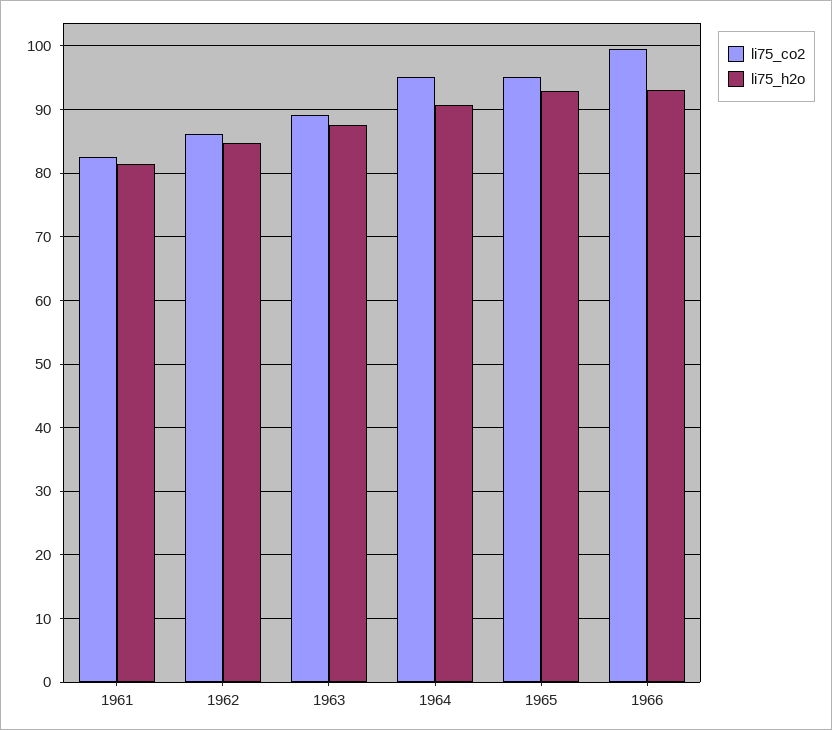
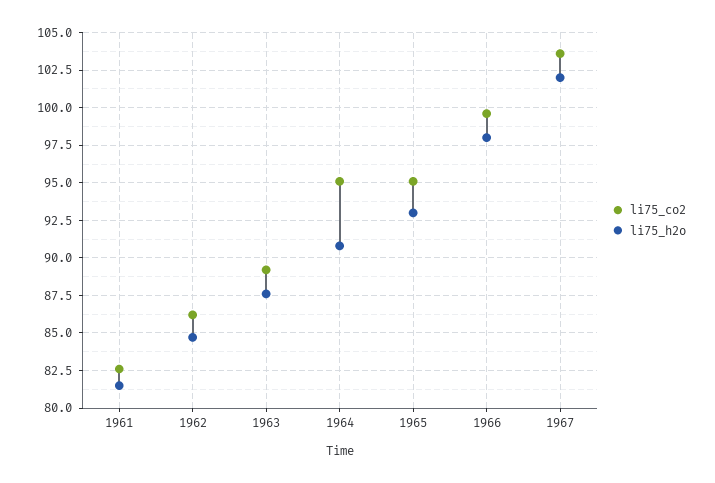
li75_h2o, 1966: 93 -> 98
li75_co2, 1967: none -> 103.5
li75_h2o, 1967: none -> 102

